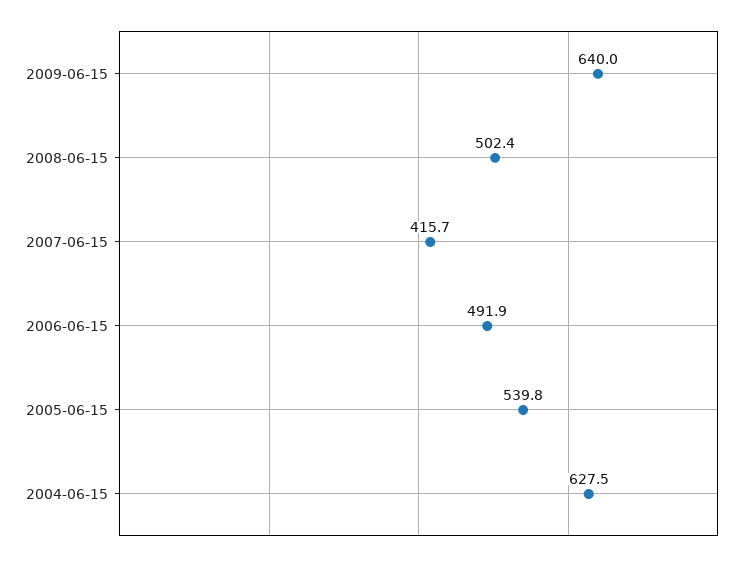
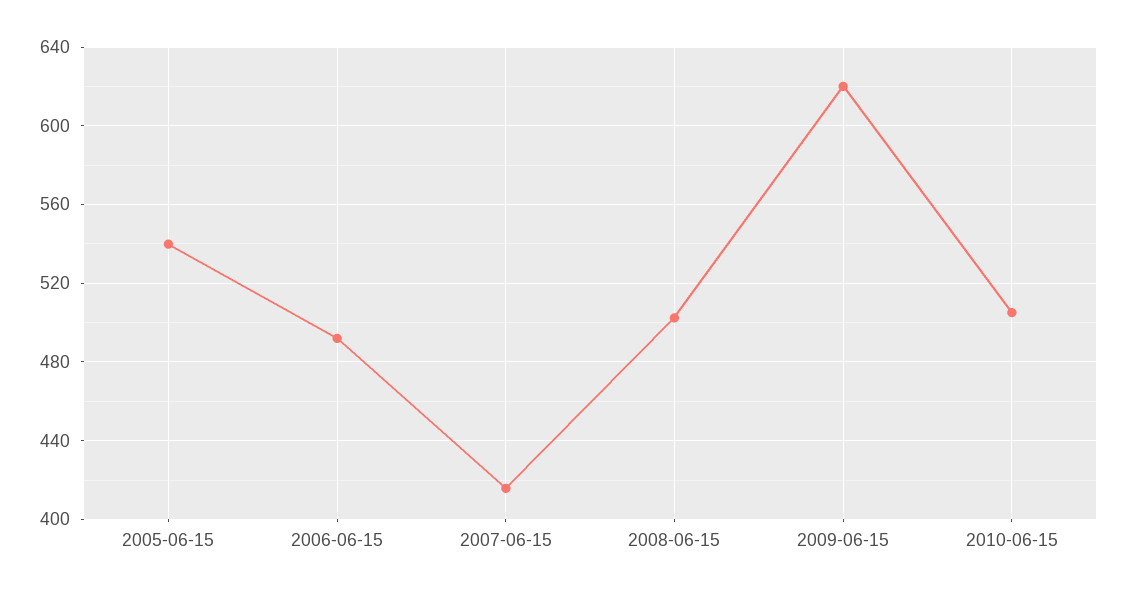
2009-06-15: 640 -> 620
2004-06-15: 627.5 -> none
2010-06-15: none -> 505

